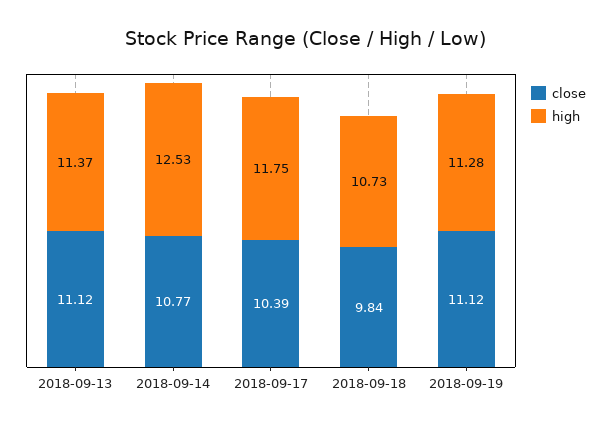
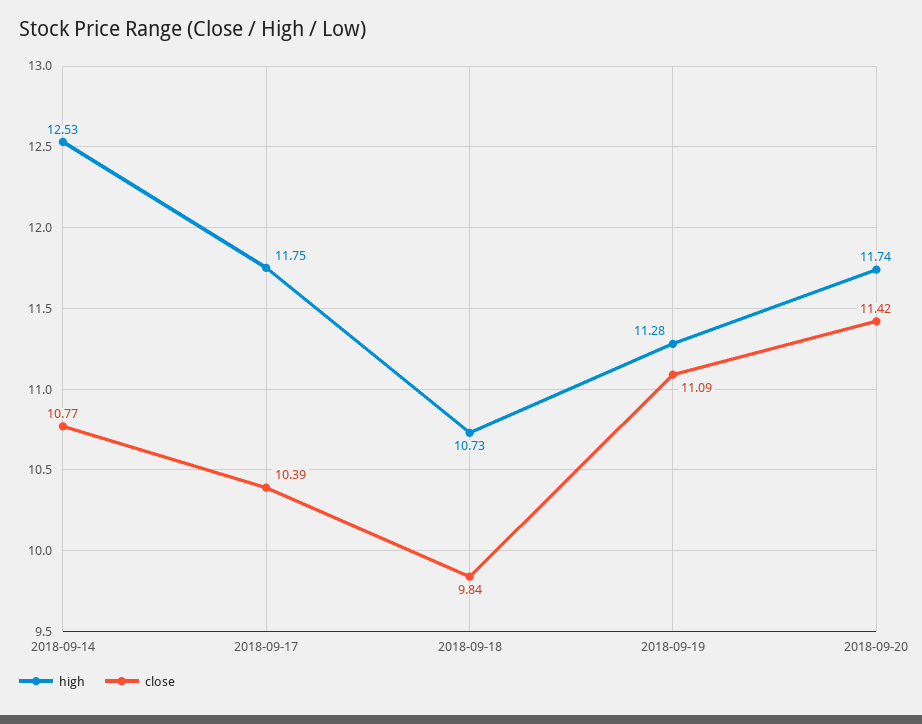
close, 2018-09-13: 11.12 -> none
high, 2018-09-13: 11.37 -> none
close, 2018-09-19: 11.12 -> 11.09
high, 2018-09-20: none -> 11.74
close, 2018-09-20: none -> 11.42

